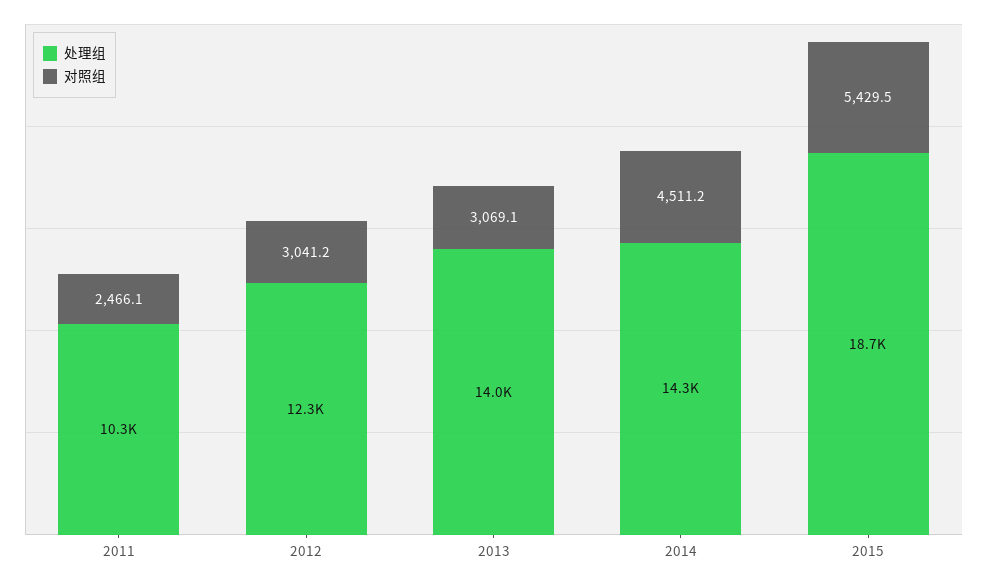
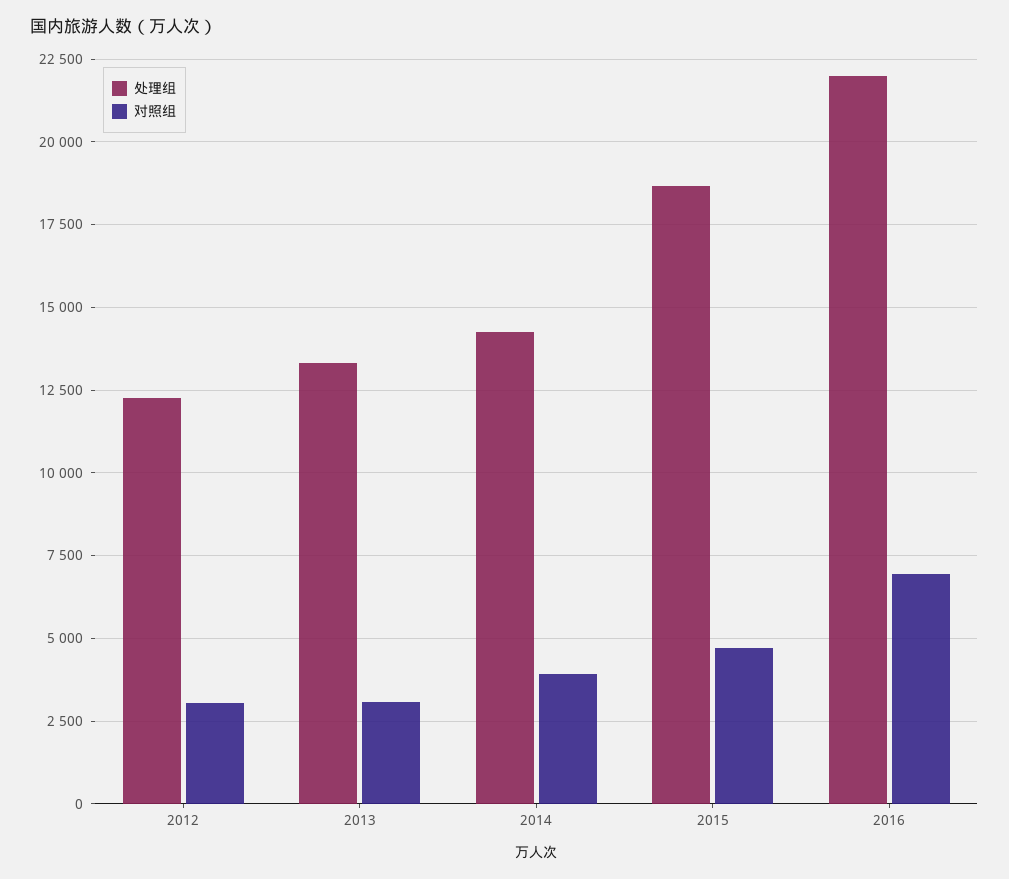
处理组, 2011: 10300 -> none
对照组, 2011: 2466.1 -> none
处理组, 2013: 14000 -> 13250
对照组, 2014: 4511.2 -> 4000
对照组, 2015: 5429.5 -> 4750
处理组, 2016: none -> 22000
对照组, 2016: none -> 7000

